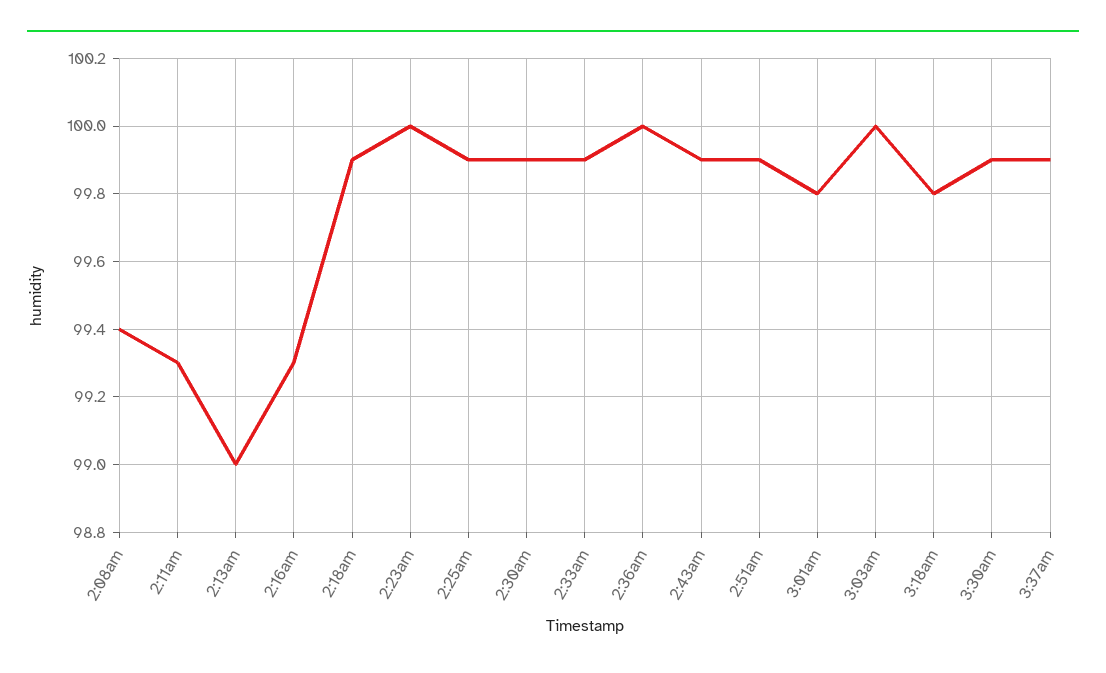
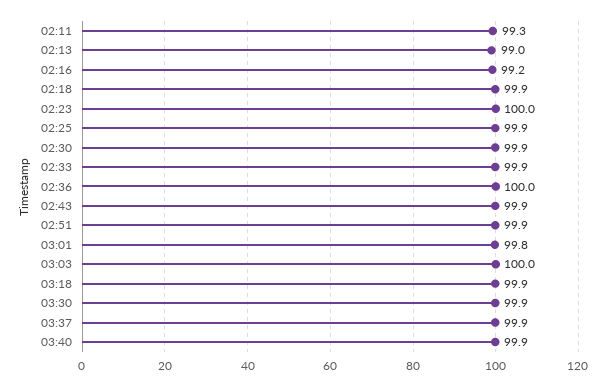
2:08am: 99.4 -> none
2:16am: 99.3 -> 99.2
3:18am: 99.8 -> 99.9
03:40: none -> 99.9

